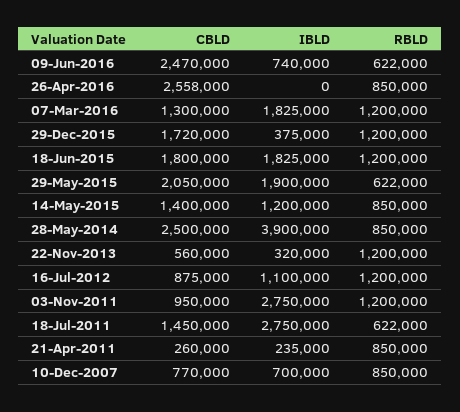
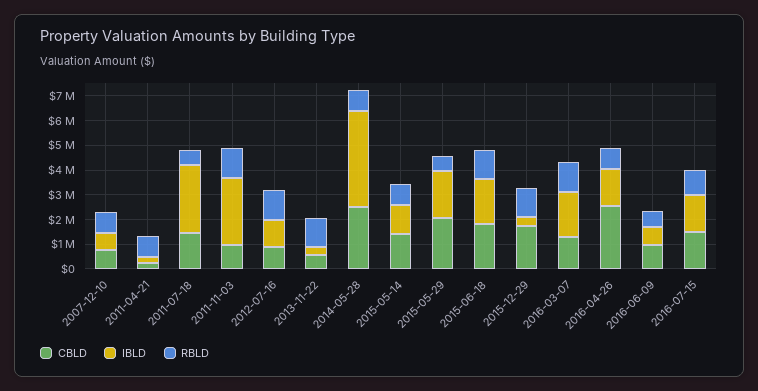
CBLD, 09-Jun-2016: 2470000 -> 1000000
IBLD, 26-Apr-2016: 0 -> 1500000
CBLD, 2016-07-15: none -> 1500000
IBLD, 2016-07-15: none -> 1500000
RBLD, 2016-07-15: none -> 1000000

